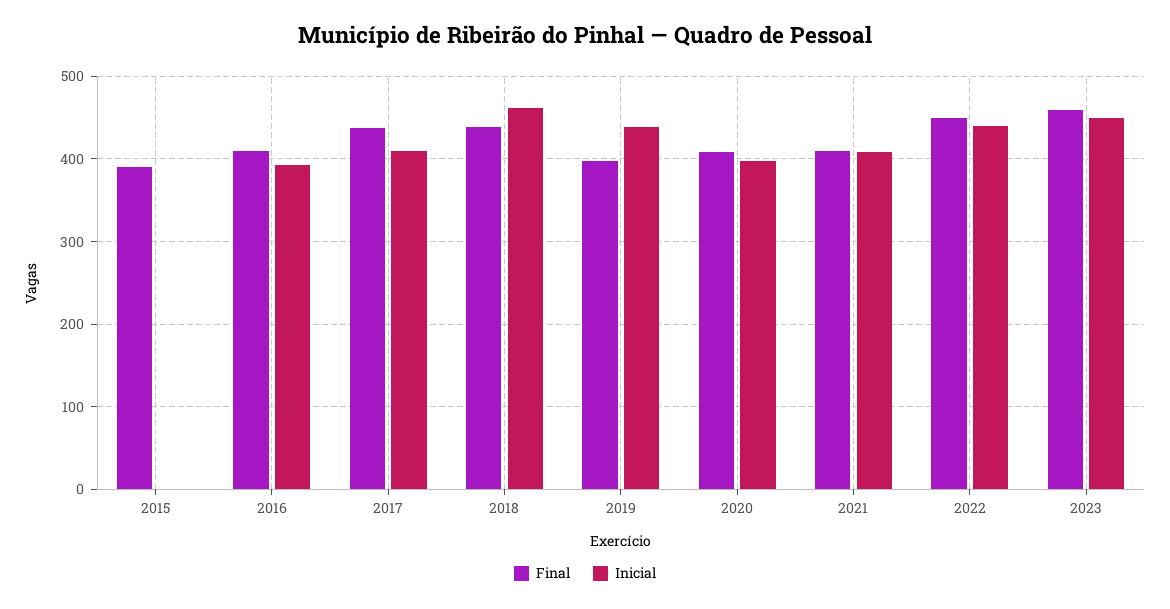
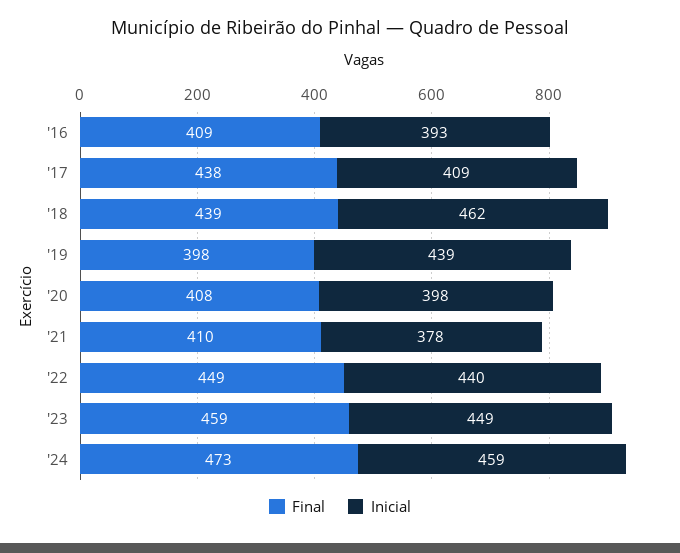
Final, 2015: 390 -> none
Inicial, 2015: 0 -> none
Inicial, 2021: 410 -> 378
Final, '24: none -> 473
Inicial, '24: none -> 459

